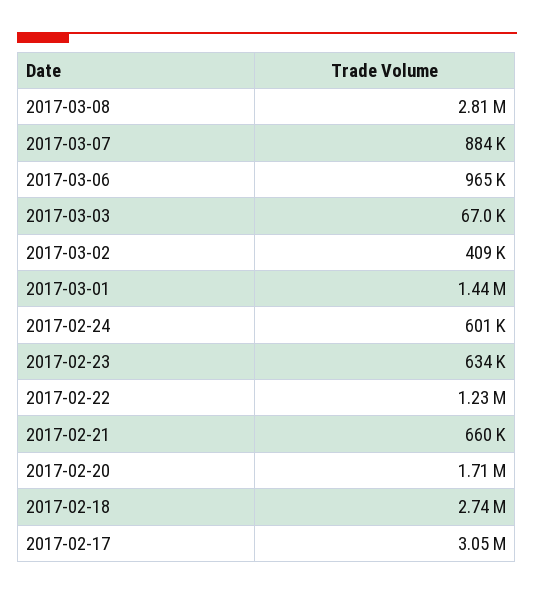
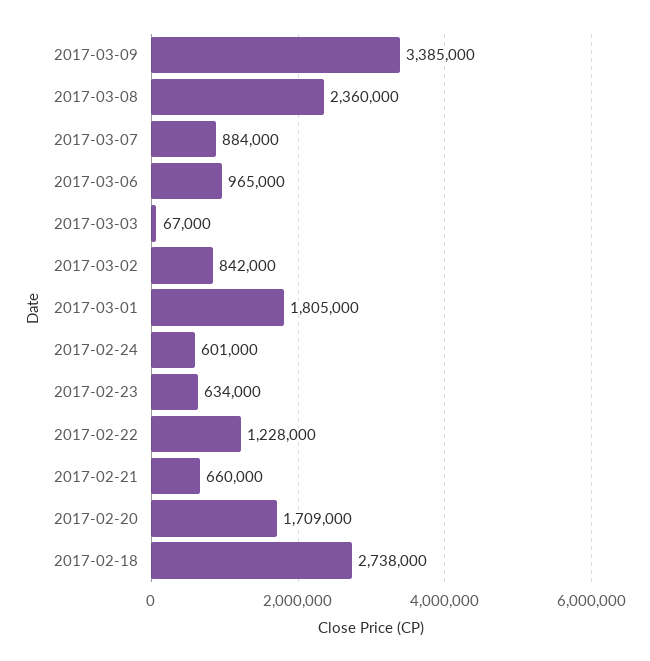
2017-03-08: 2810000 -> 2360000
2017-03-02: 409000 -> 842000
2017-03-01: 1440000 -> 1805000
2017-02-17: 3050000 -> none
2017-03-09: none -> 3385000

